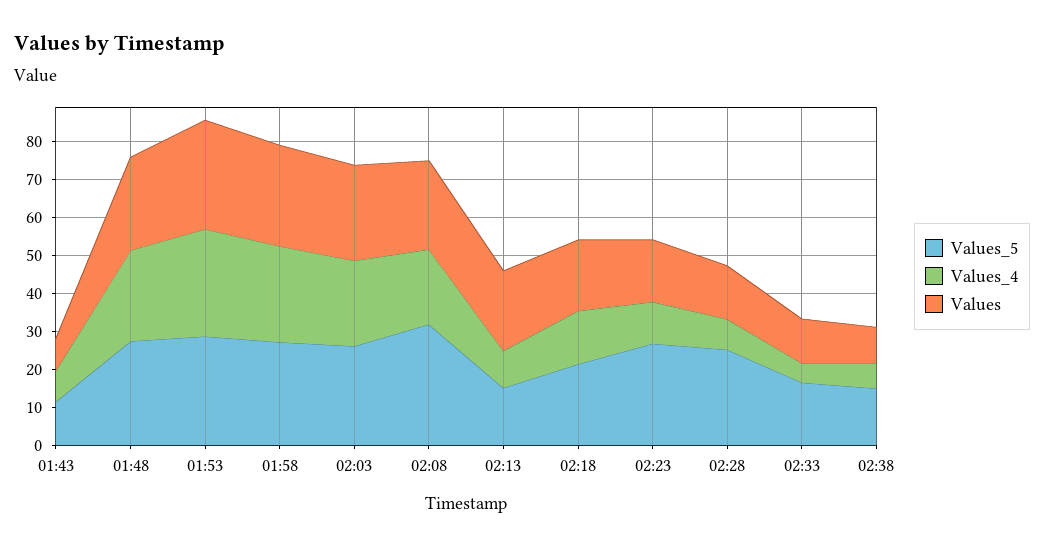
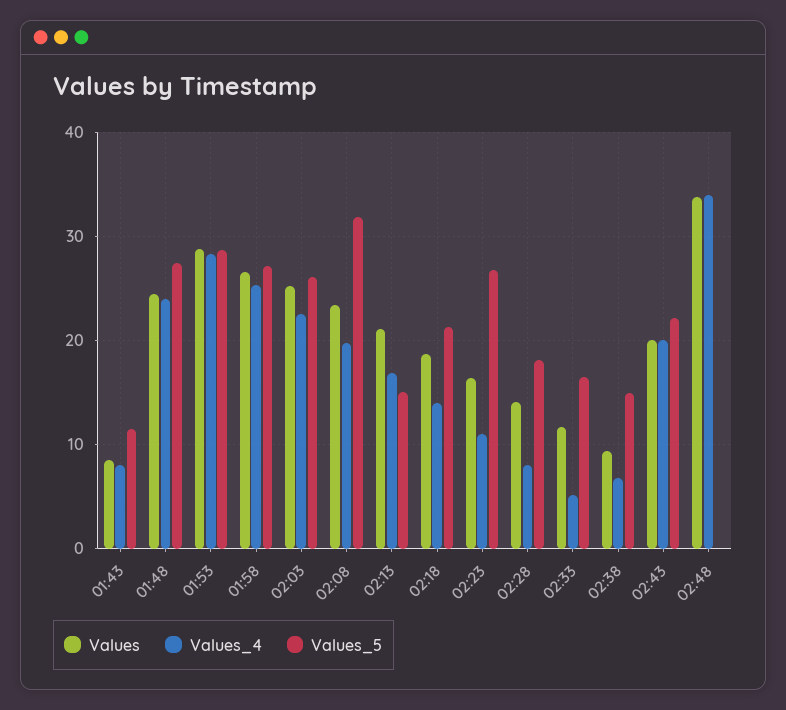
Values_4, 02:13: 10 -> 17
Values_5, 02:28: 25 -> 18
Values, 02:43: none -> 20
Values_4, 02:43: none -> 20
Values_5, 02:43: none -> 22
Values, 02:48: none -> 34
Values_4, 02:48: none -> 34
Values_5, 02:48: none -> 0

